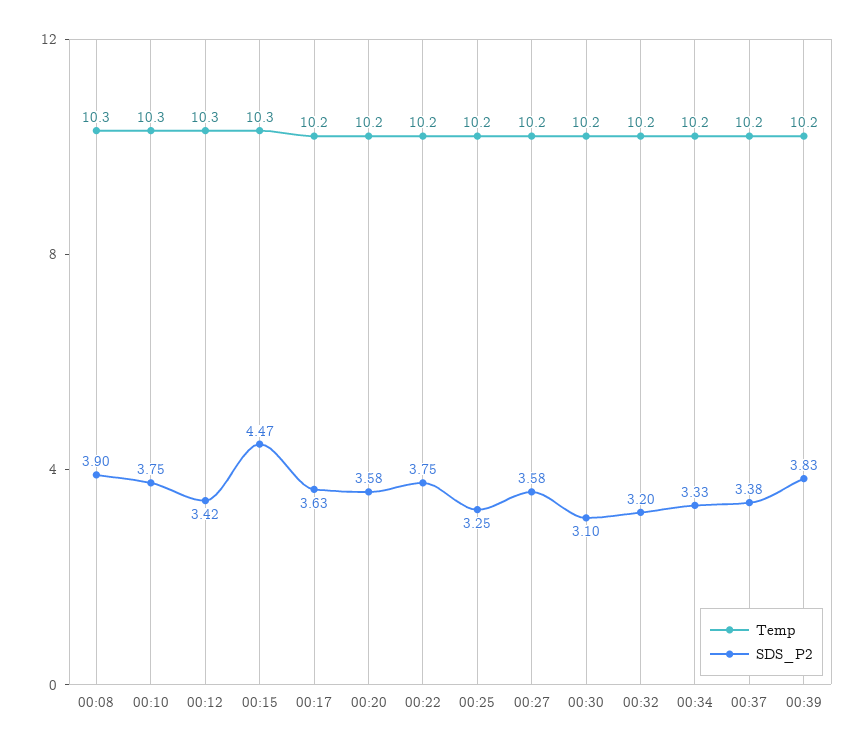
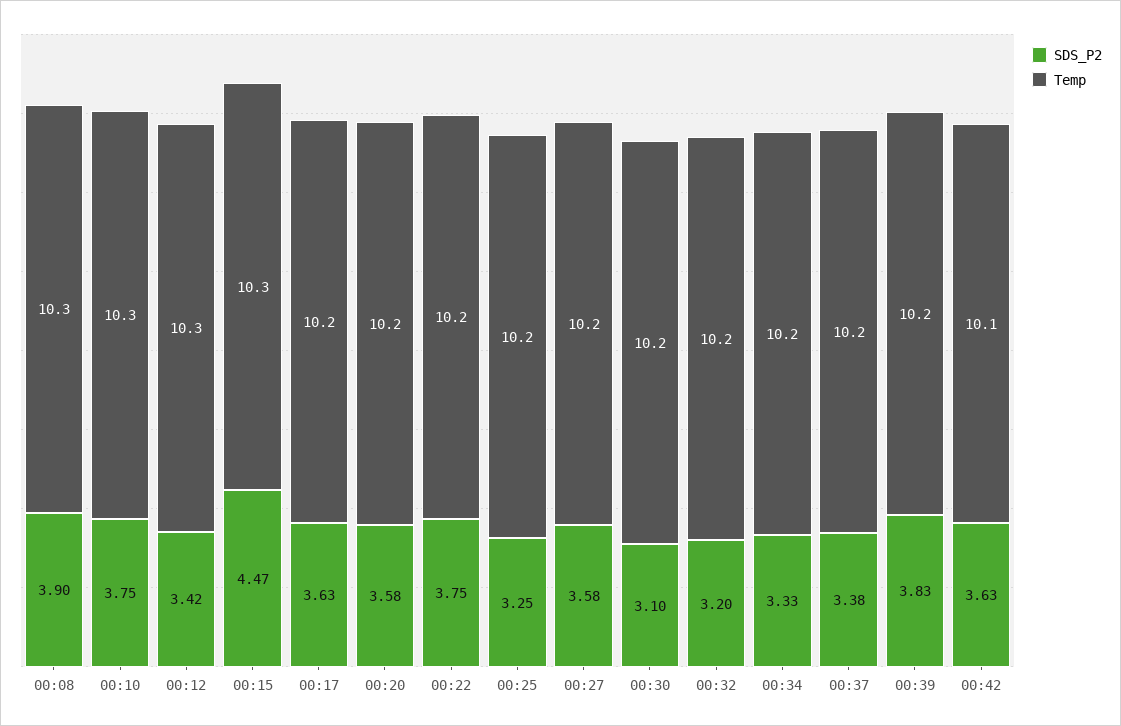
SDS_P2, 00:42: none -> 3.63
Temp, 00:42: none -> 10.1

